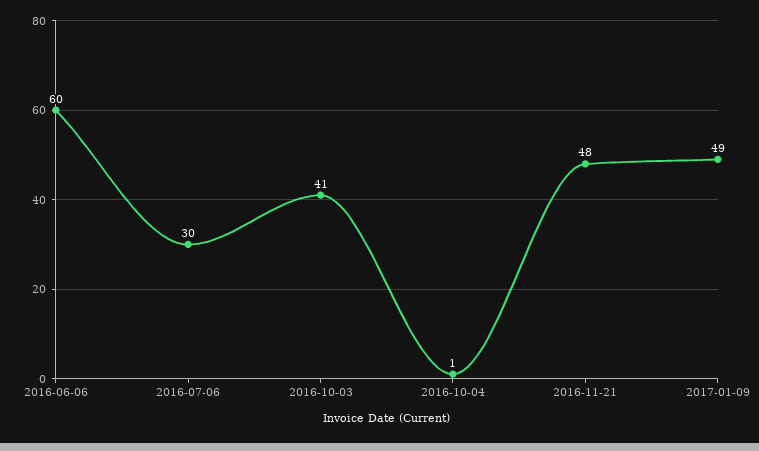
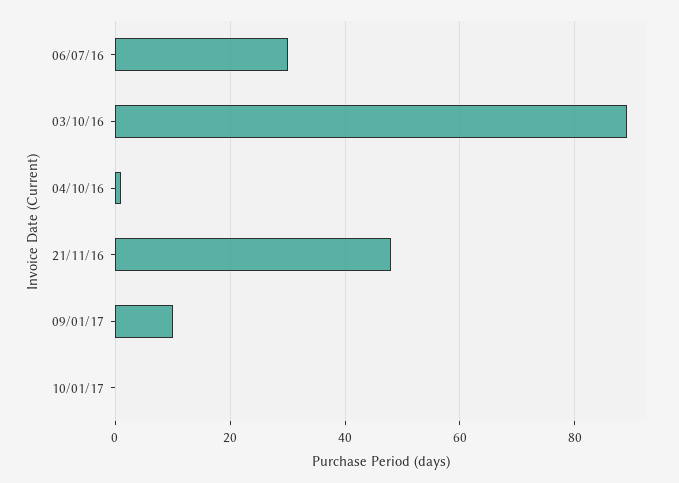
2016-06-06: 60 -> none
2016-10-03: 41 -> 90
2017-01-09: 49 -> 10
10/01/17: none -> 0

